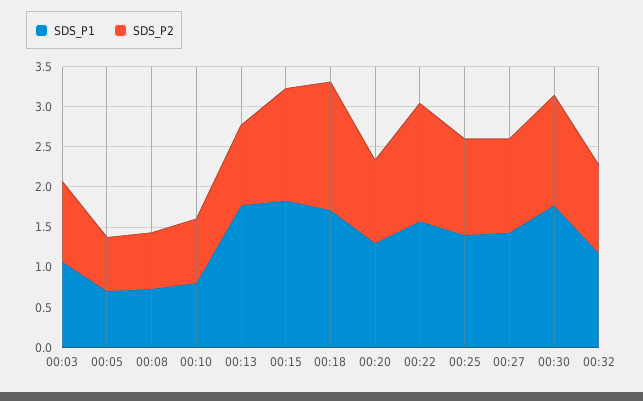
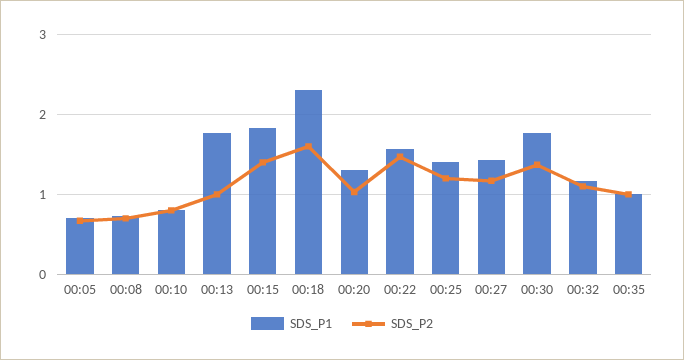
SDS_P1, 00:03: 1.1 -> none
SDS_P2, 00:03: 1 -> none
SDS_P1, 00:18: 1.7 -> 2.3
SDS_P1, 00:35: none -> 1
SDS_P2, 00:35: none -> 1

